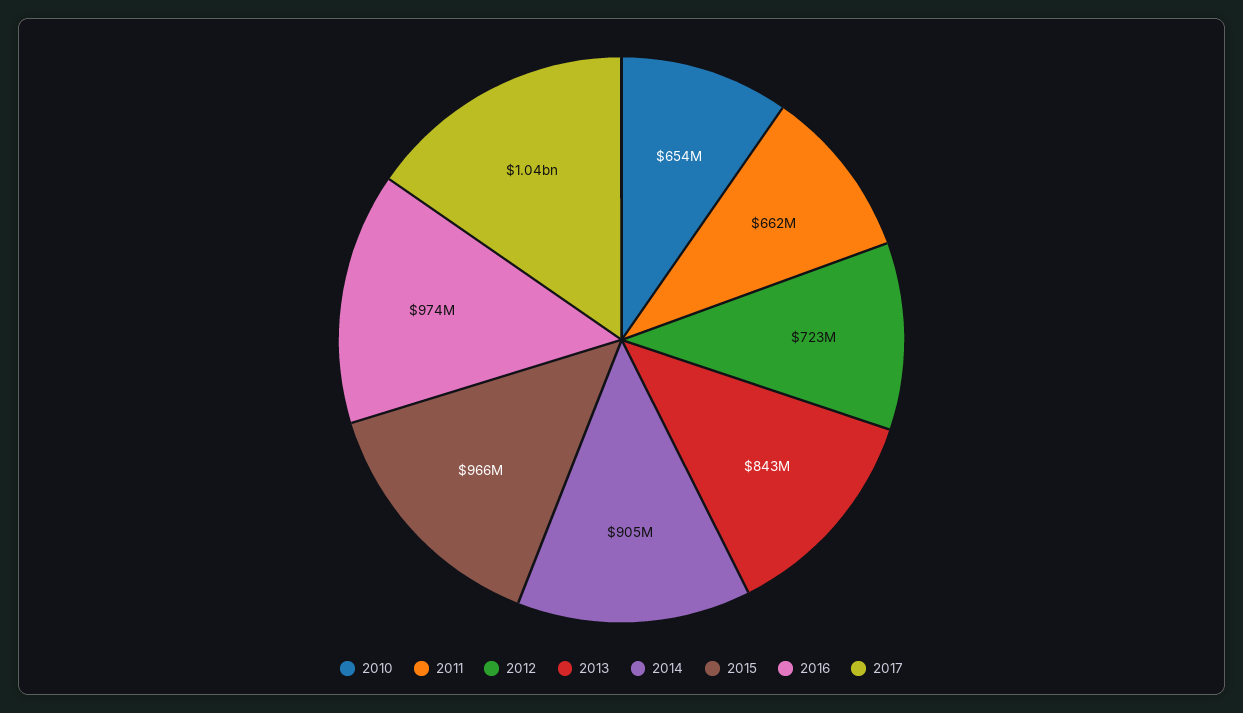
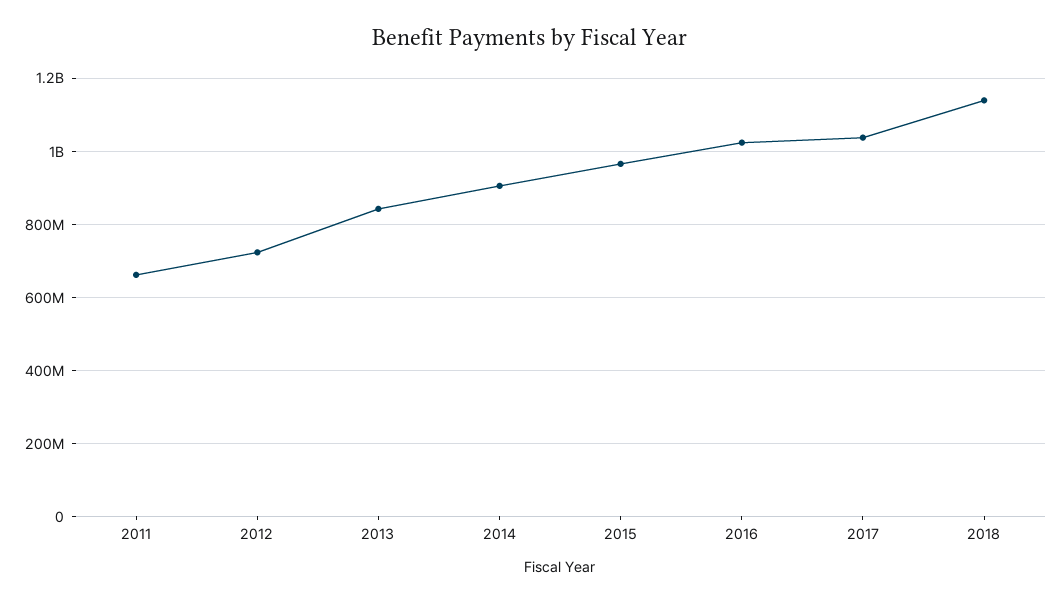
2010: 654000000 -> none
2016: 974000000 -> 1020000000
2018: none -> 1140000000

